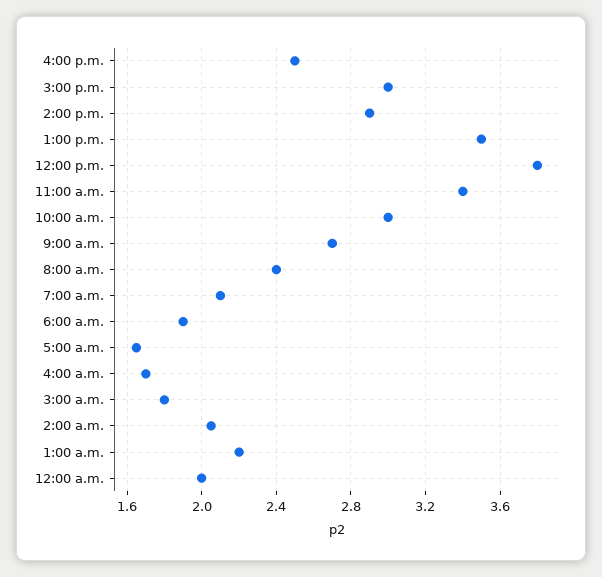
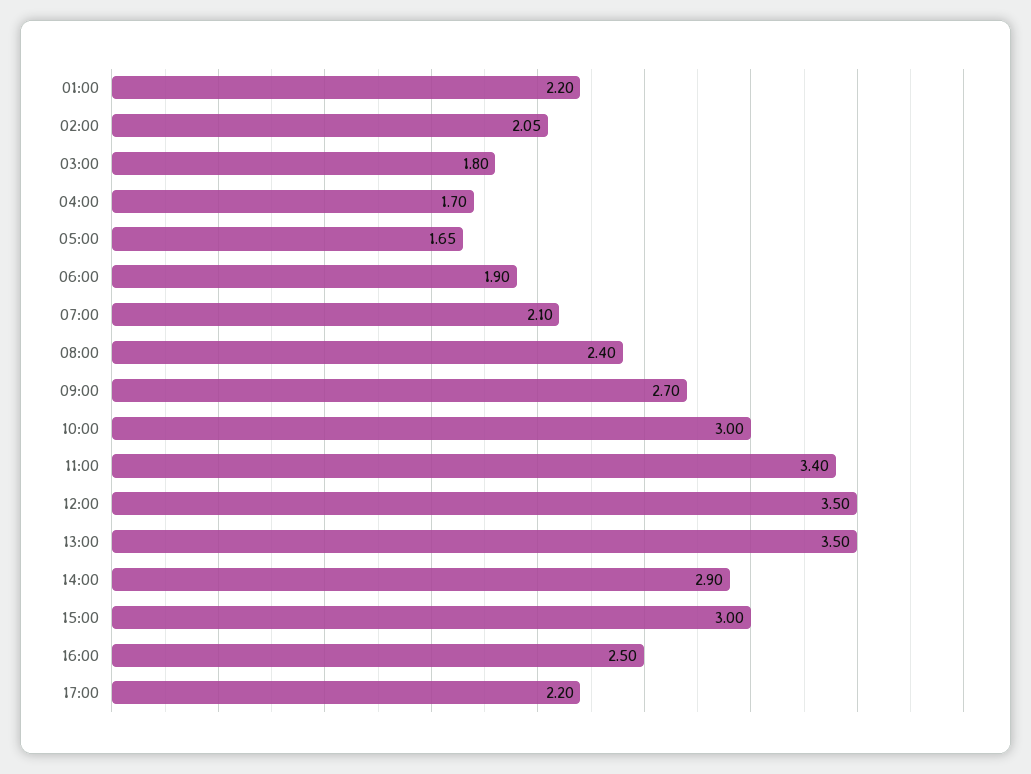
12:00 p.m.: 3.8 -> 3.5
12:00 a.m.: 2 -> none
17:00: none -> 2.2

